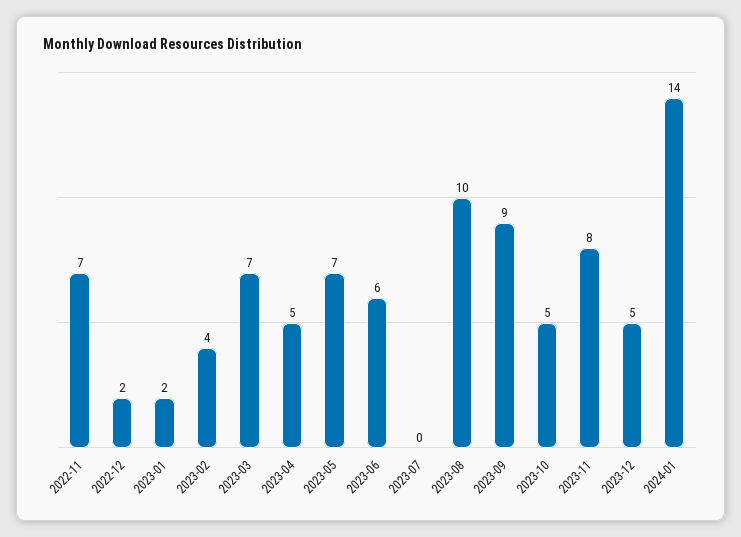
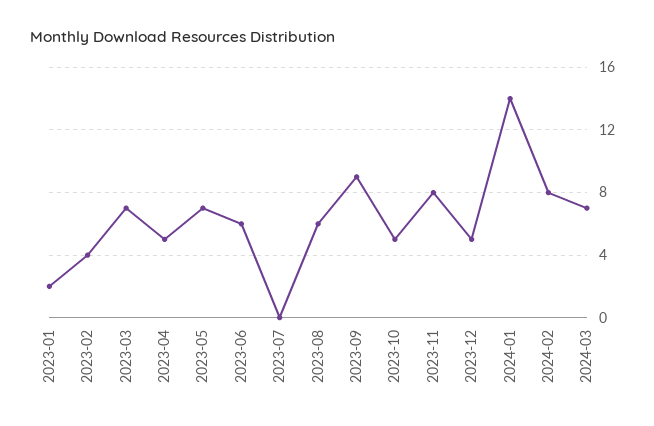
2022-11: 7 -> none
2022-12: 2 -> none
2023-08: 10 -> 6
2024-02: none -> 8
2024-03: none -> 7

